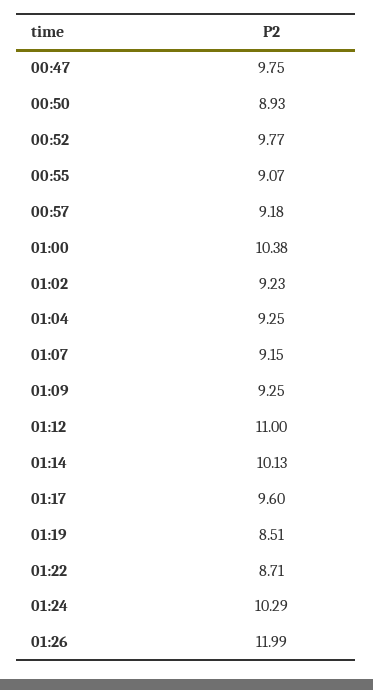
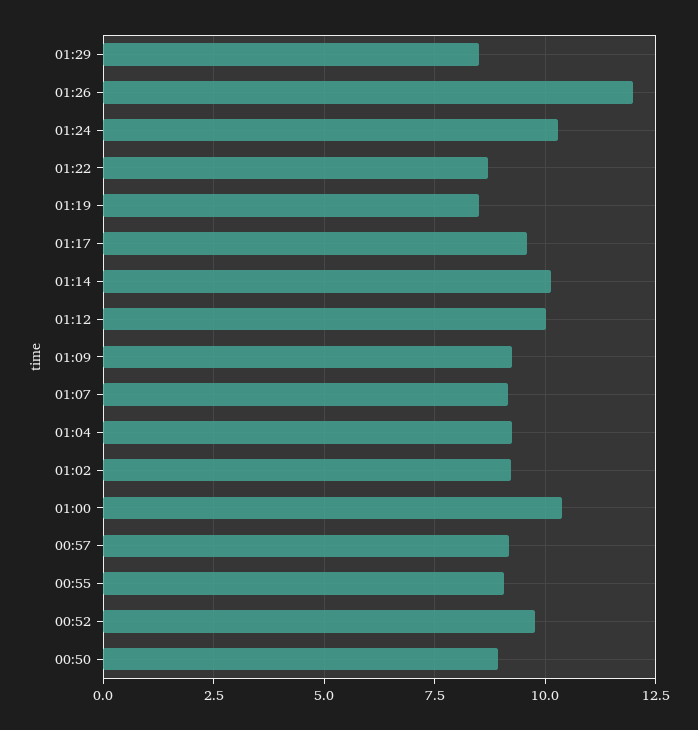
00:47: 9.75 -> none
01:12: 11 -> 10
01:29: none -> 8.5

